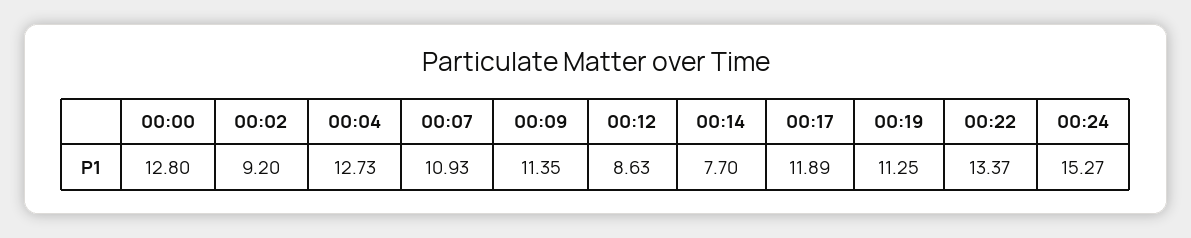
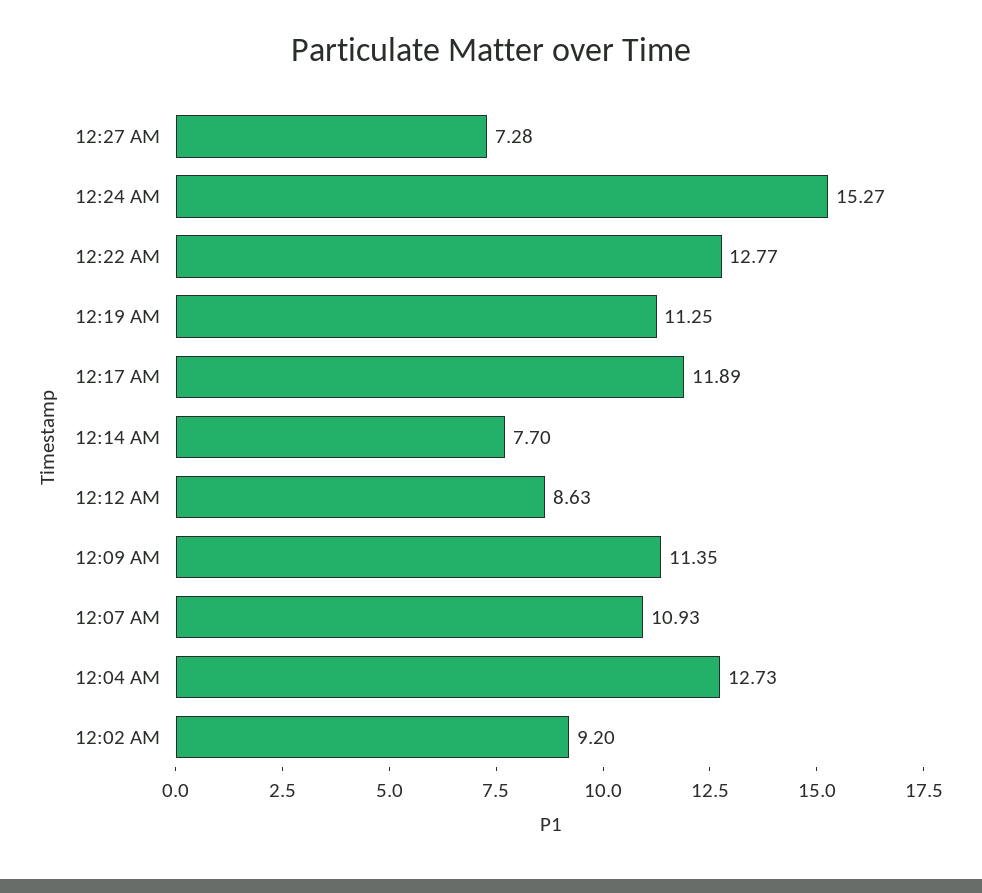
00:00: 12.8 -> none
00:22: 13.37 -> 12.77
12:27 AM: none -> 7.28

